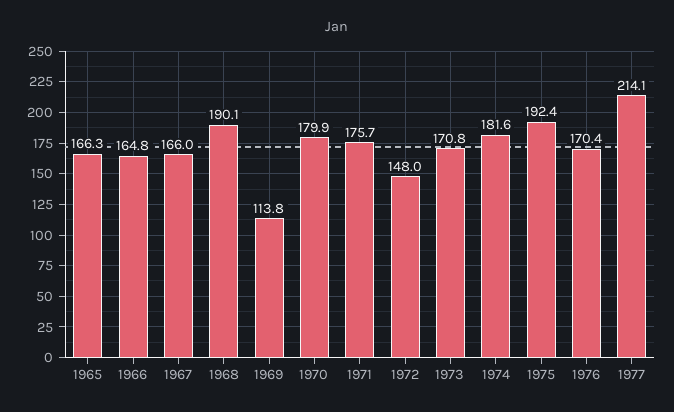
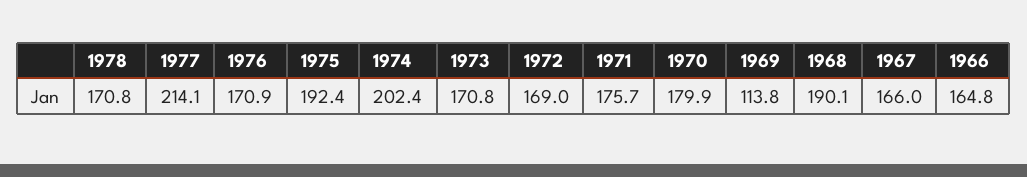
1965: 166.3 -> none
1972: 148 -> 169
1974: 181.6 -> 202.4
1976: 170.4 -> 170.9
1978: none -> 170.8

